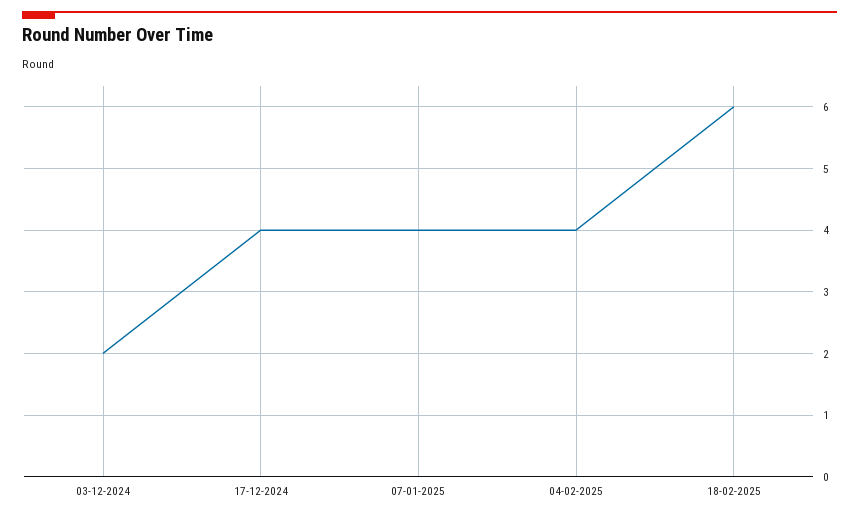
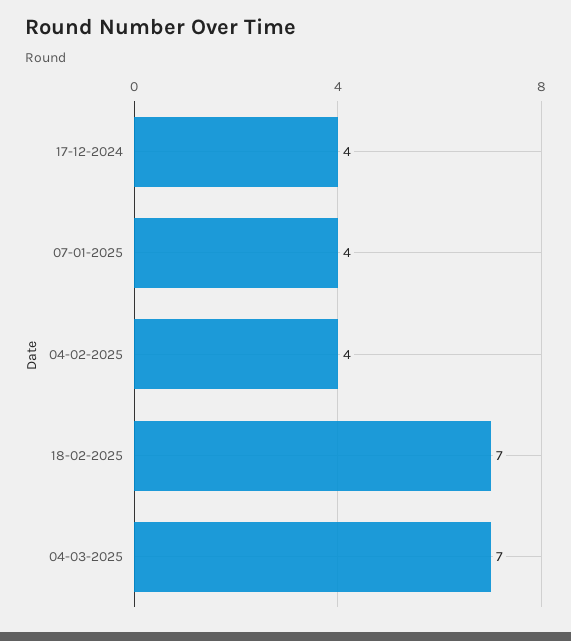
03-12-2024: 2 -> none
18-02-2025: 6 -> 7
04-03-2025: none -> 7

